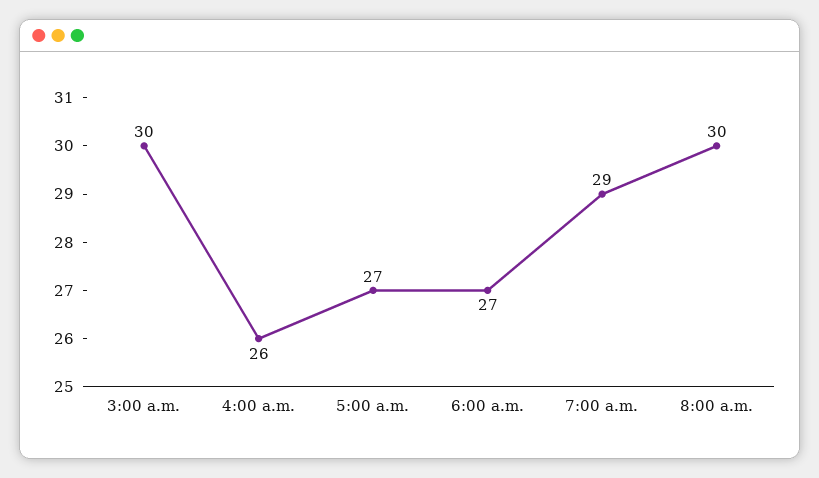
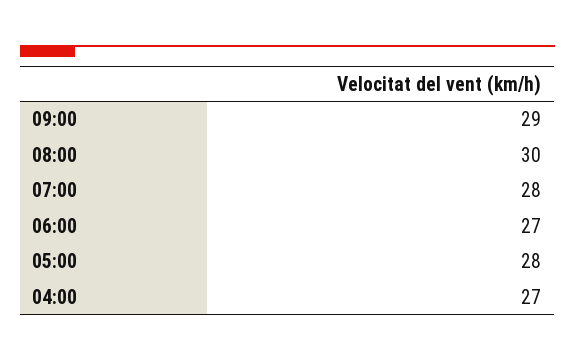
3:00 a.m.: 30 -> none
4:00 a.m.: 26 -> 27
5:00 a.m.: 27 -> 28
7:00 a.m.: 29 -> 28
09:00: none -> 29

